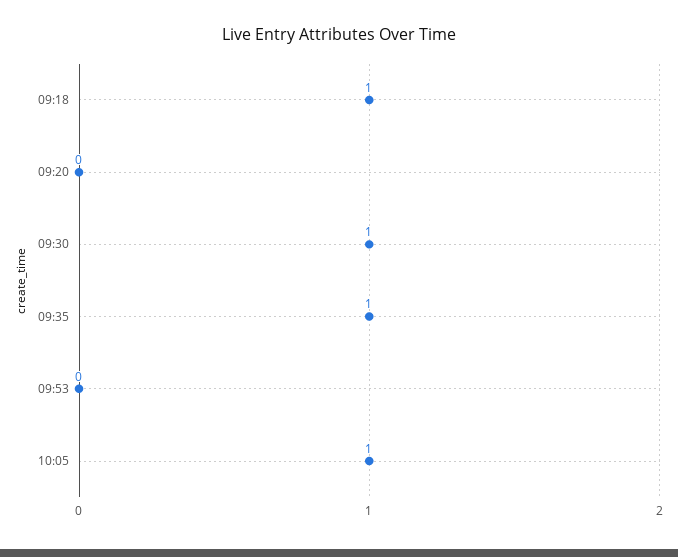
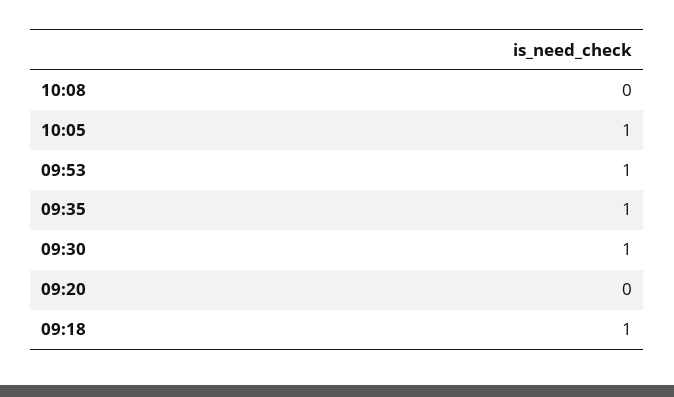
09:53: 0 -> 1
10:08: none -> 0

